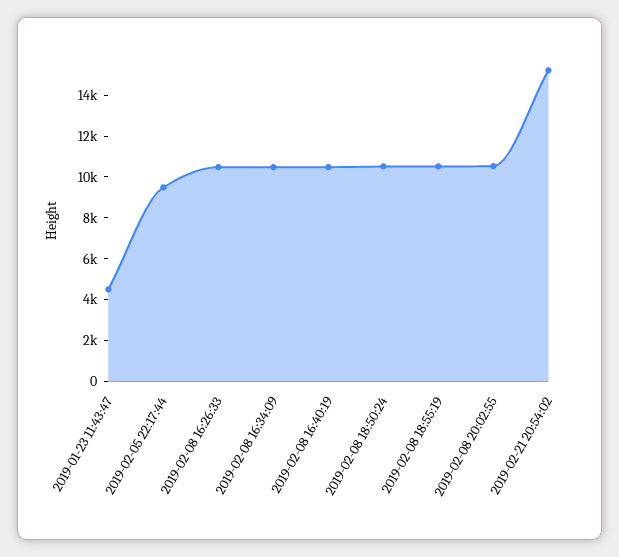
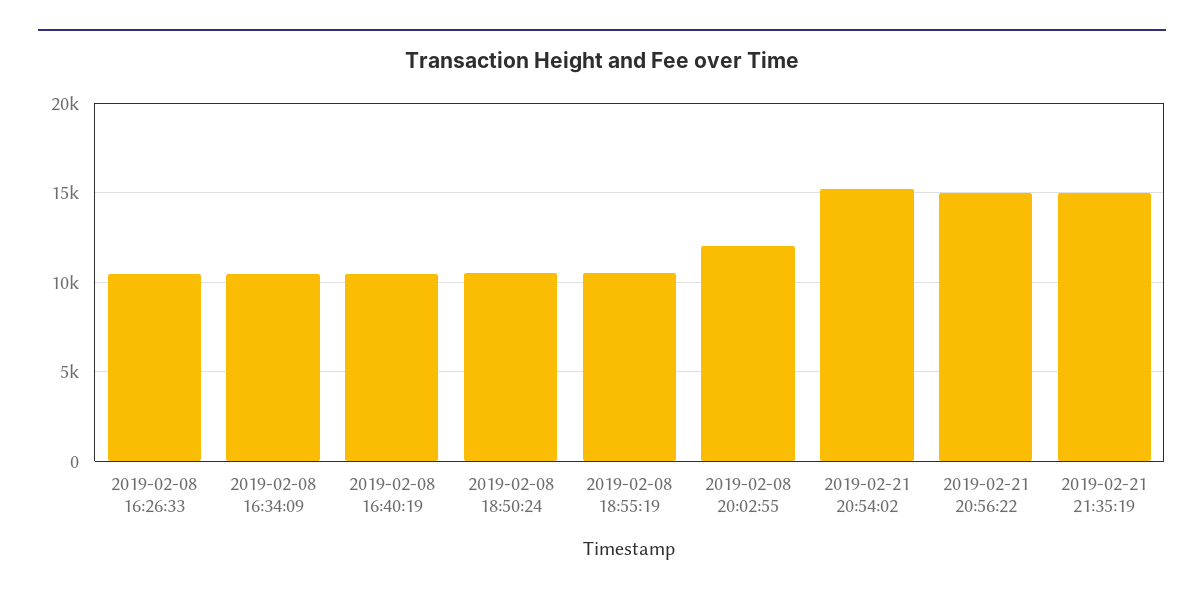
2019-01-23 11:43:47: 4500 -> none
2019-02-05 22:17:44: 9500 -> none
2019-02-08 20:02:55: 10500 -> 12000
2019-02-21 20:56:22: none -> 15000
2019-02-21 21:35:19: none -> 15000

